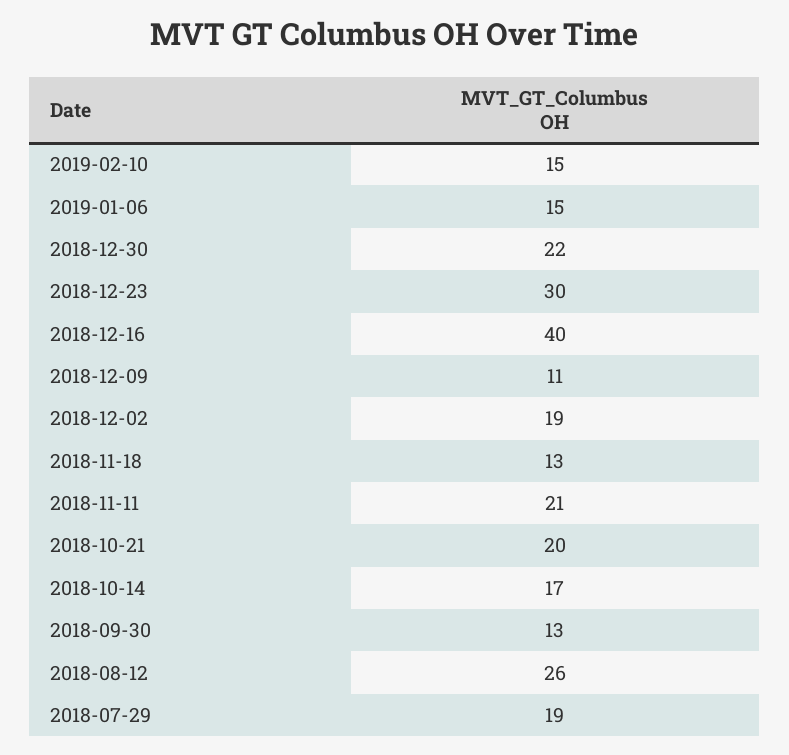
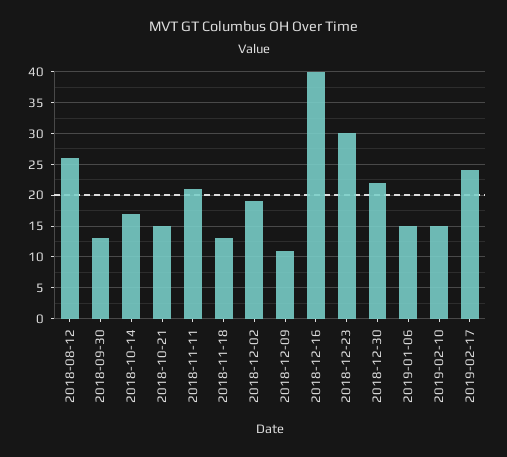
2018-10-21: 20 -> 15
2018-07-29: 19 -> none
2019-02-17: none -> 24

